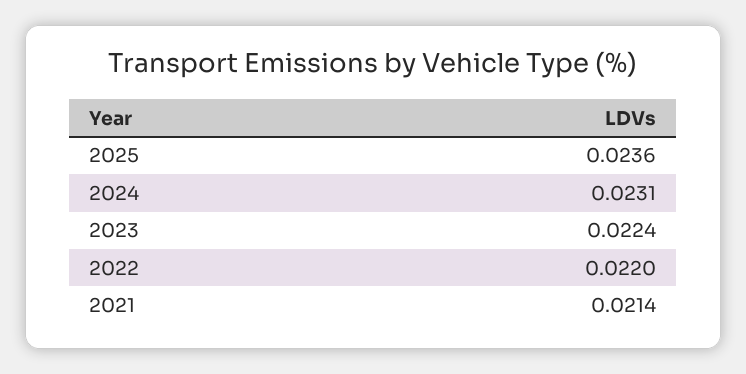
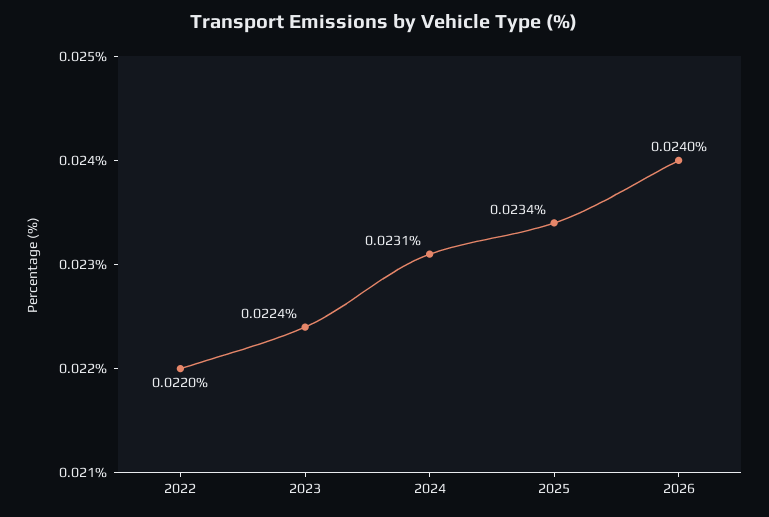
2025: 0.0236 -> 0.0234
2021: 0.0214 -> none
2026: none -> 0.024

